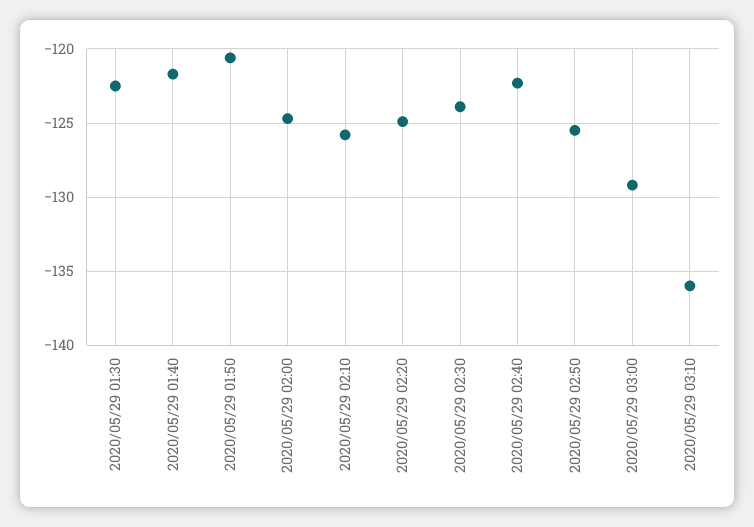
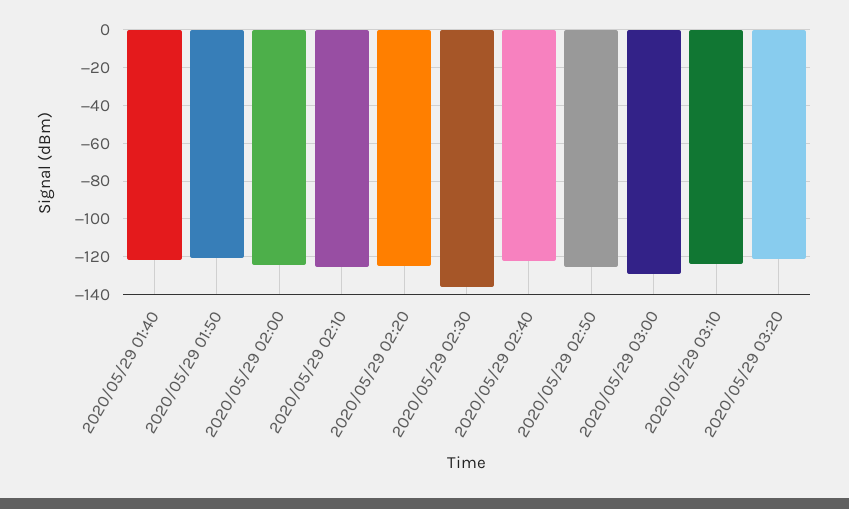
2020/05/29 01:30: -122.5 -> none
2020/05/29 02:30: -124 -> -135
2020/05/29 03:10: -136 -> -125
2020/05/29 03:20: none -> -120

